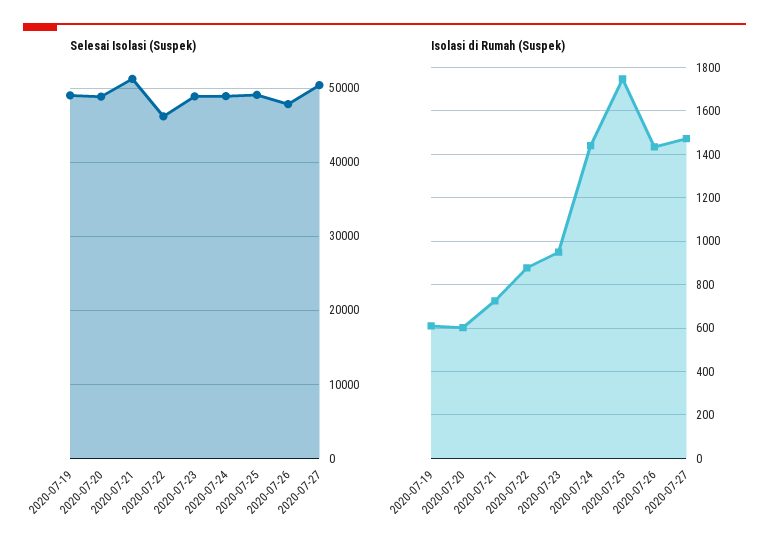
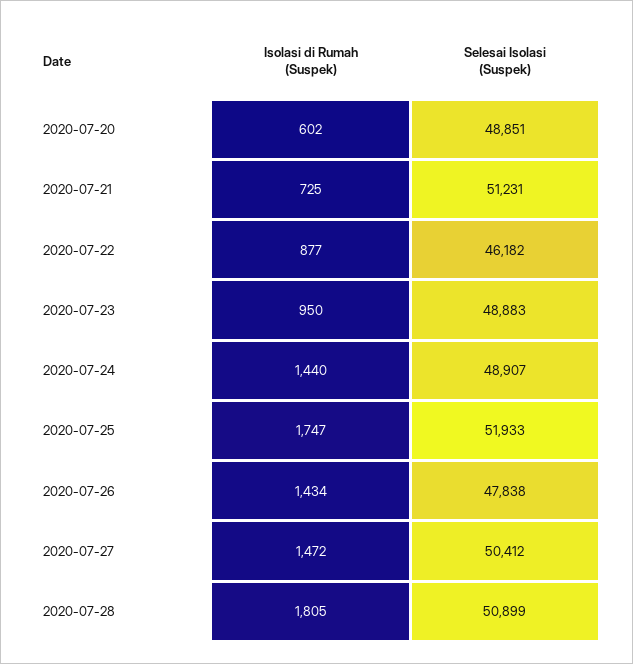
Selesai Isolasi (Suspek), 2020-07-19: 49000 -> none
Selesai Isolasi (Suspek), 2020-07-25: 49000 -> 51933
Isolasi di Rumah (Suspek), 2020-07-19: 600 -> none
Isolasi di Rumah (Suspek), 2020-07-28: none -> 1805
Selesai Isolasi (Suspek), 2020-07-28: none -> 50899

